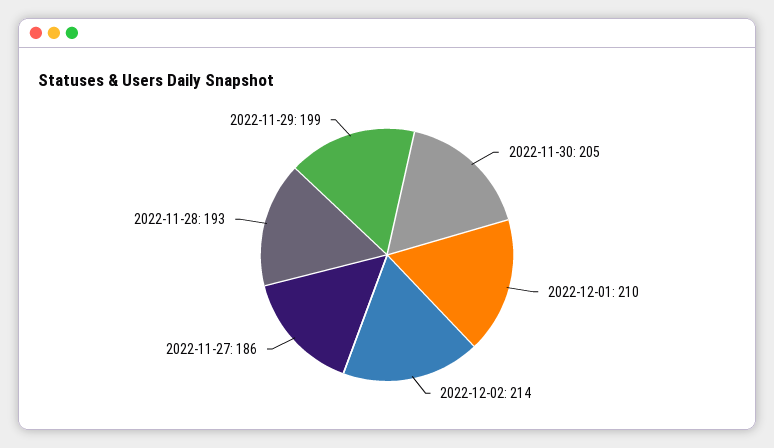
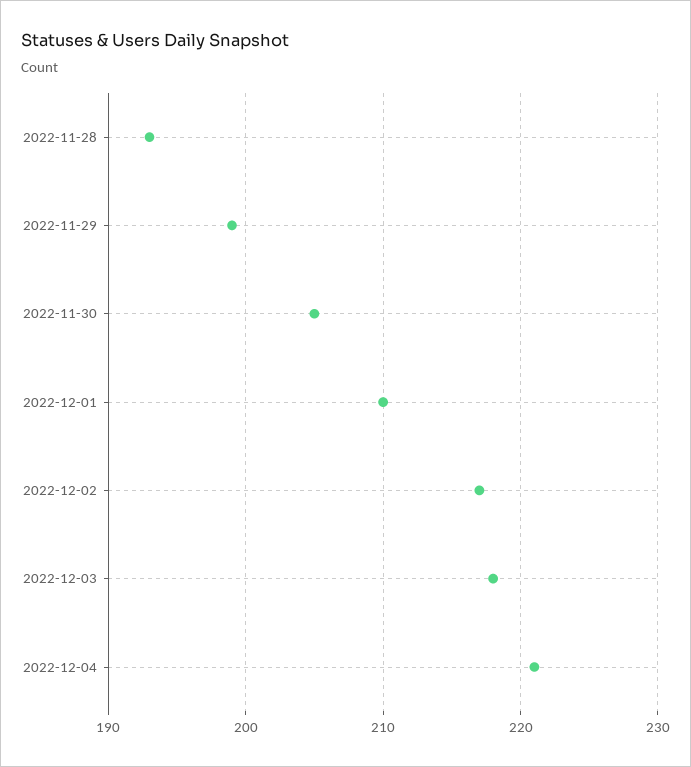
2022-12-02: 214 -> 217
2022-11-27: 186 -> none
2022-12-03: none -> 218
2022-12-04: none -> 221

